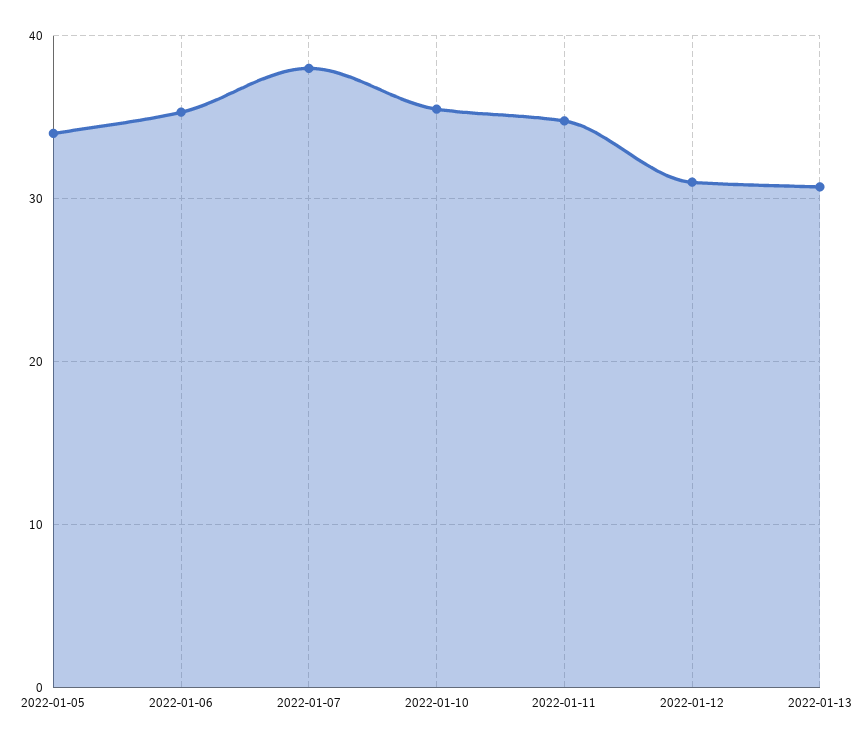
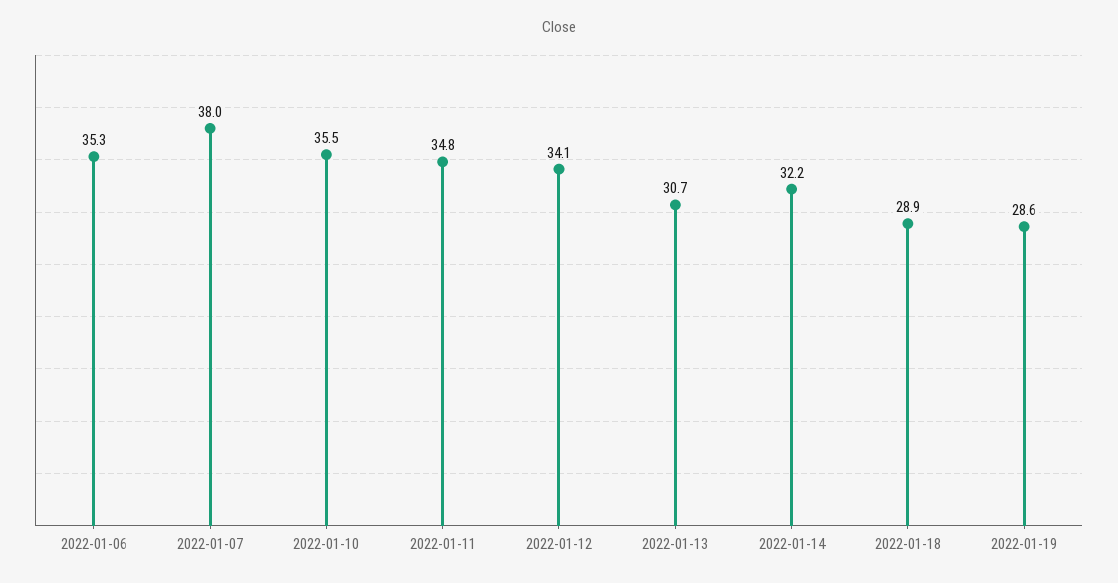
2022-01-05: 34 -> none
2022-01-12: 31 -> 34.1
2022-01-14: none -> 32.2
2022-01-18: none -> 28.9
2022-01-19: none -> 28.6

